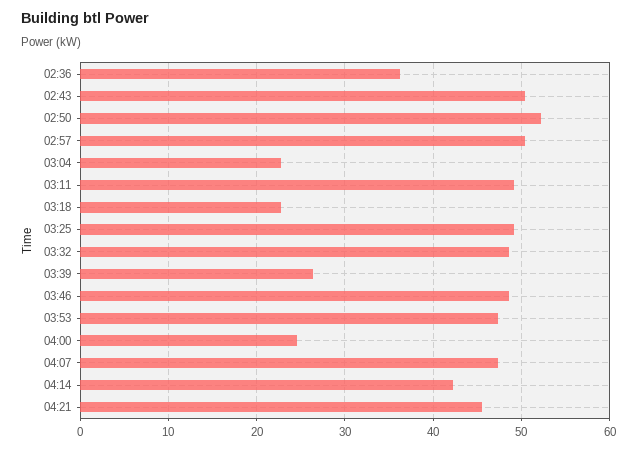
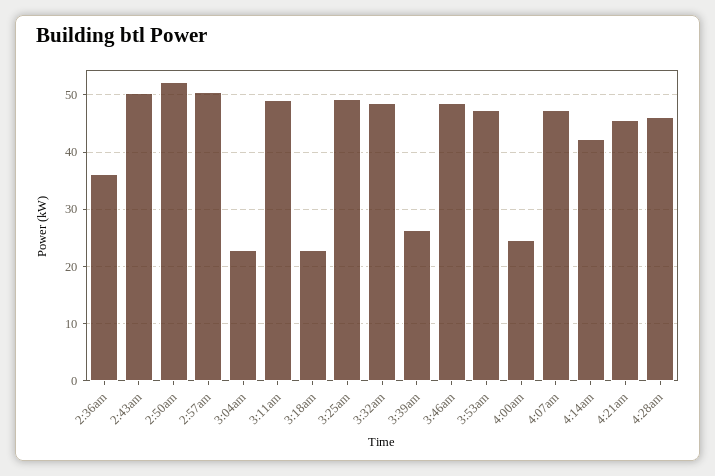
4:28am: none -> 46

